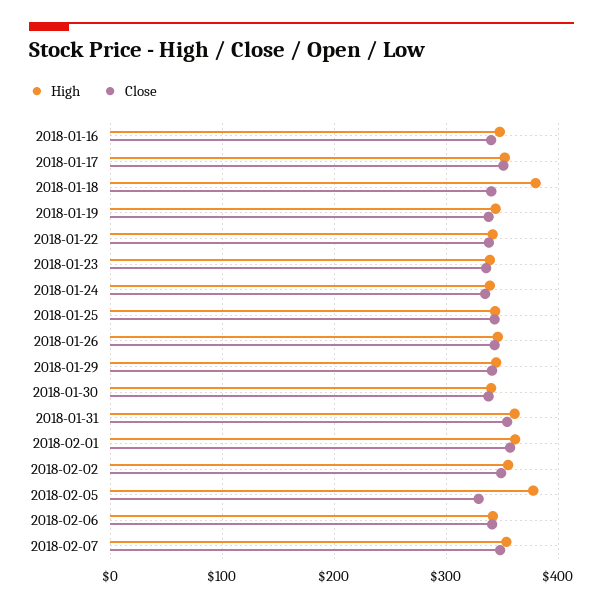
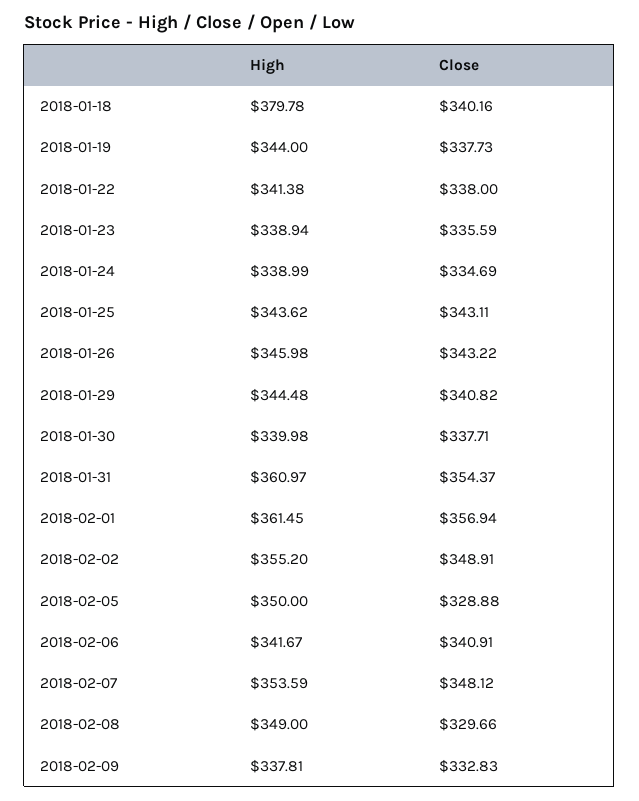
High, 2018-01-16: 350 -> none
Close, 2018-01-16: 340 -> none
High, 2018-01-17: 350 -> none
Close, 2018-01-17: 350 -> none
High, 2018-02-05: 380 -> 350
High, 2018-02-08: none -> 349
Close, 2018-02-08: none -> 329.66
High, 2018-02-09: none -> 337.81
Close, 2018-02-09: none -> 332.83

